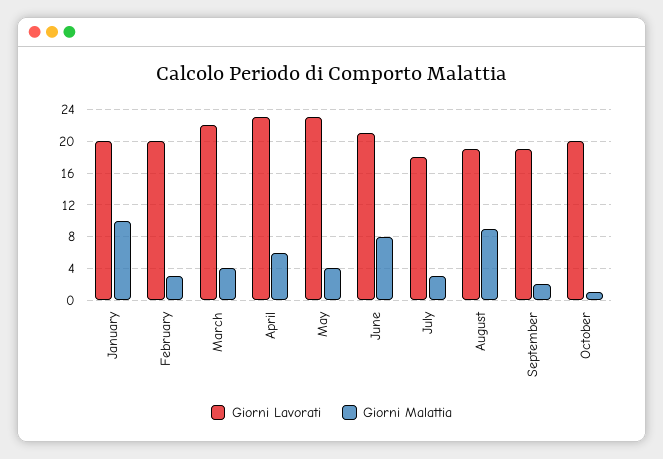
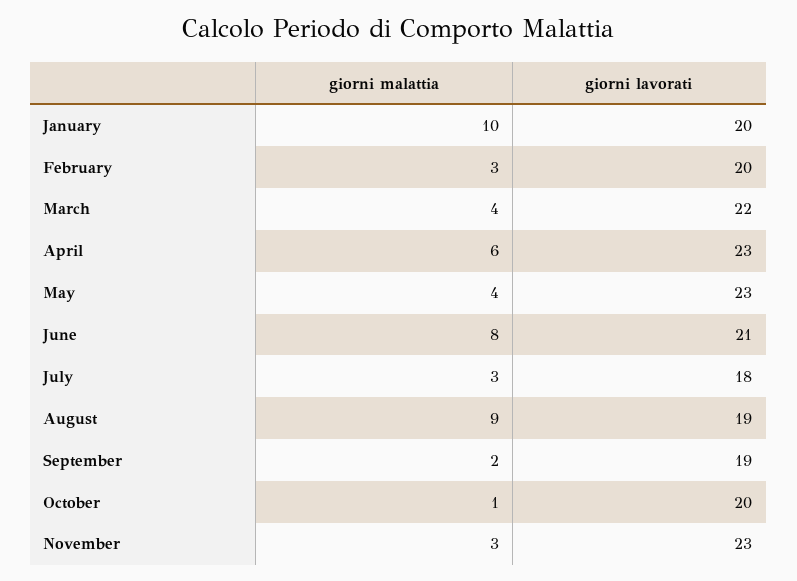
Giorni Malattia, November: none -> 3
Giorni Lavorati, November: none -> 23

